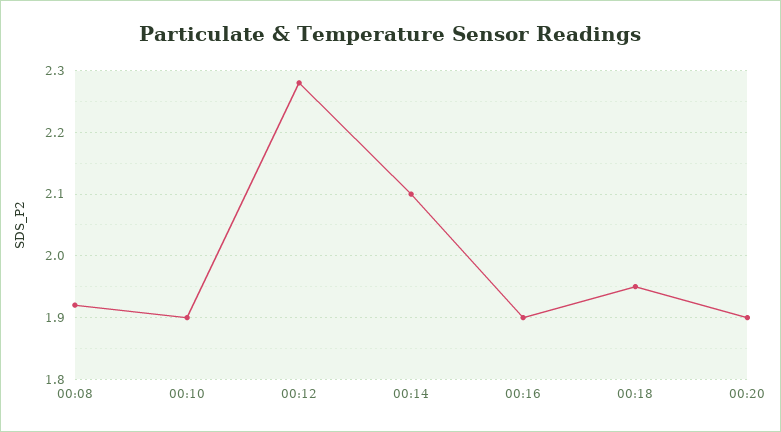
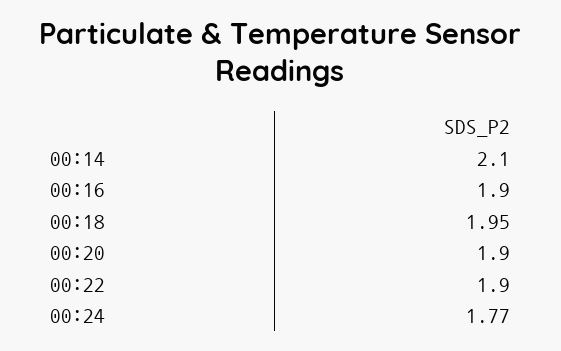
00:08: 1.92 -> none
00:10: 1.9 -> none
00:12: 2.28 -> none
00:22: none -> 1.9
00:24: none -> 1.77

